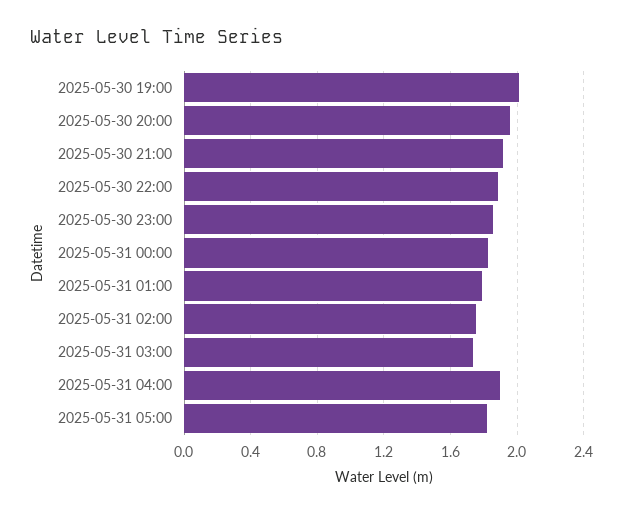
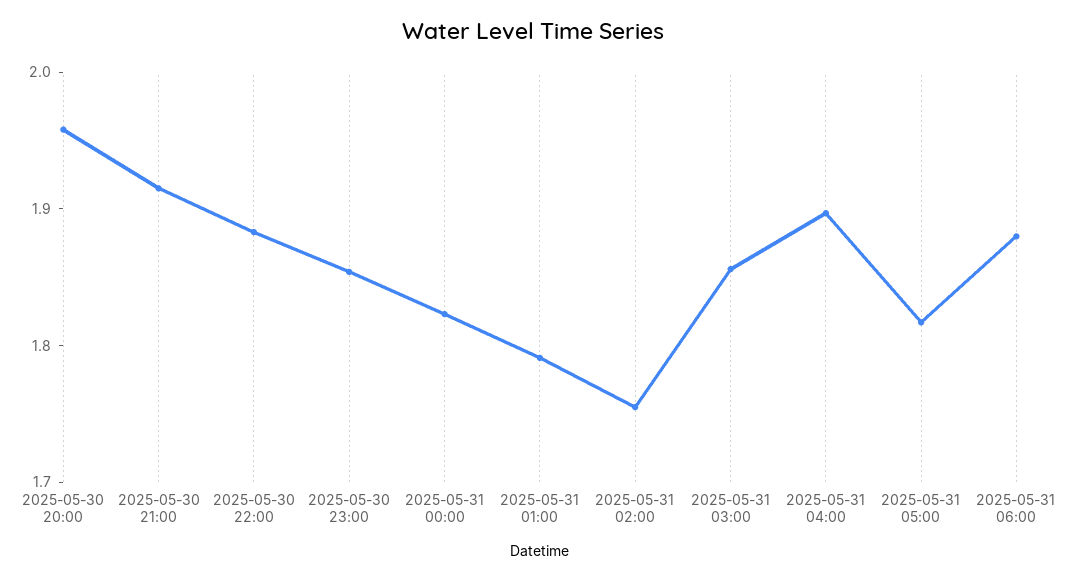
2025-05-30 19:00: 2 -> none
2025-05-31 03:00: 1.75 -> 1.86
2025-05-31 06:00: none -> 1.88

